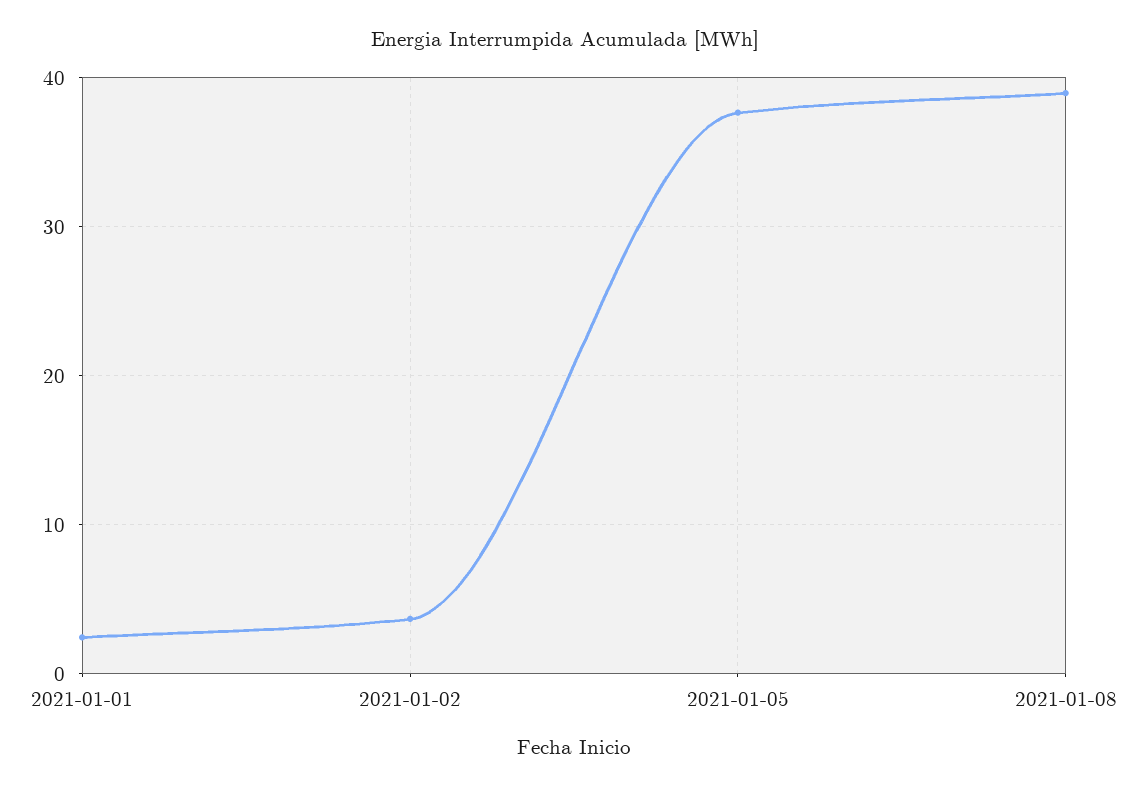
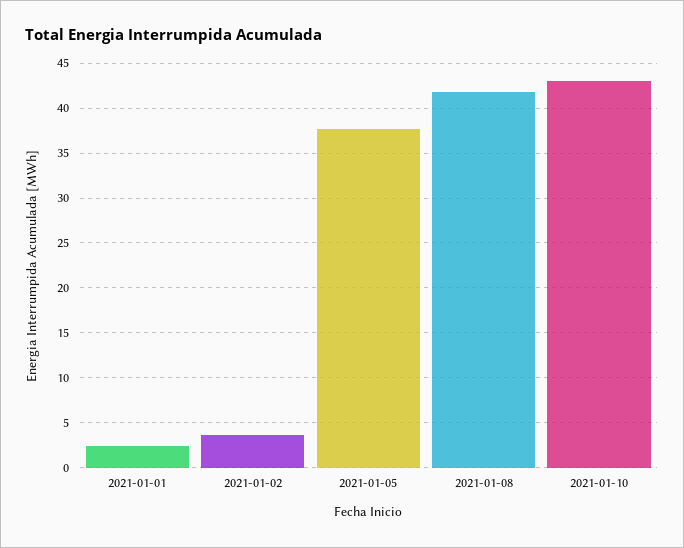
2021-01-08: 39 -> 42
2021-01-10: none -> 43

